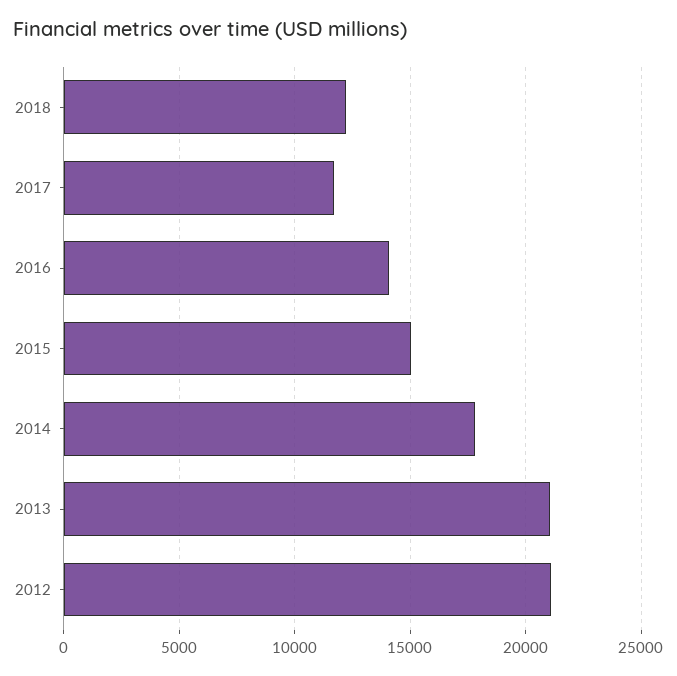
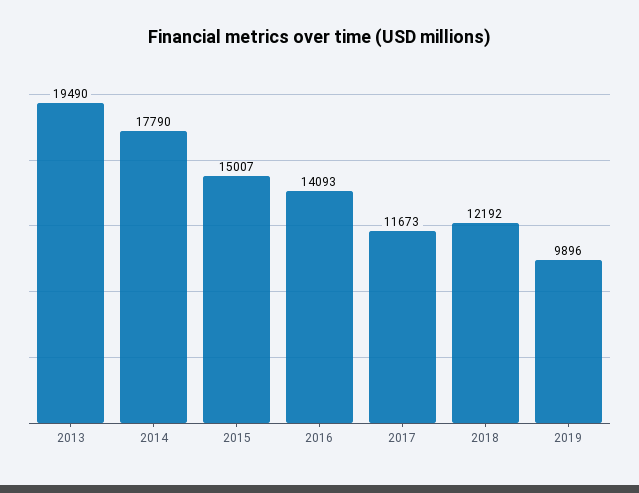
2013: 21000 -> 19490
2012: 21000 -> none
2019: none -> 9896

